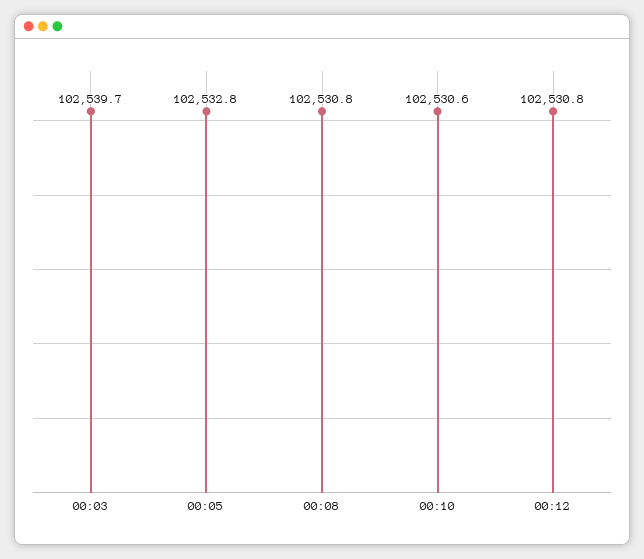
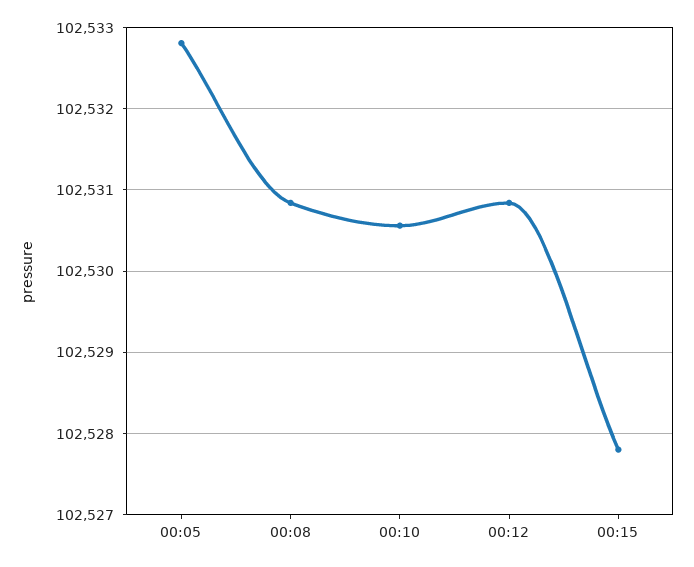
00:03: 102539.7 -> none
00:15: none -> 102527.8

